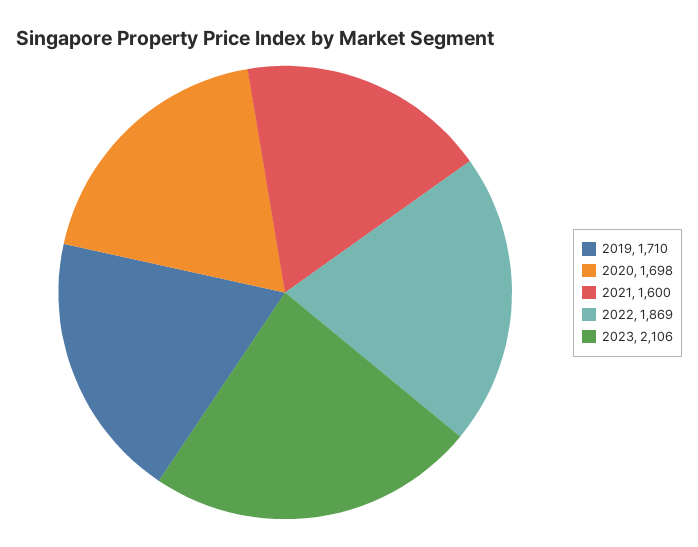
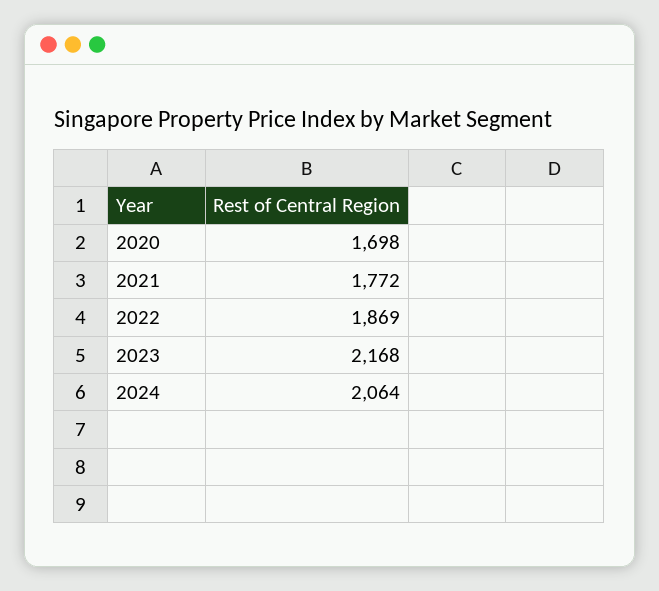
2019: 1710 -> none
2021: 1600 -> 1772
2023: 2106 -> 2168
2024: none -> 2064

